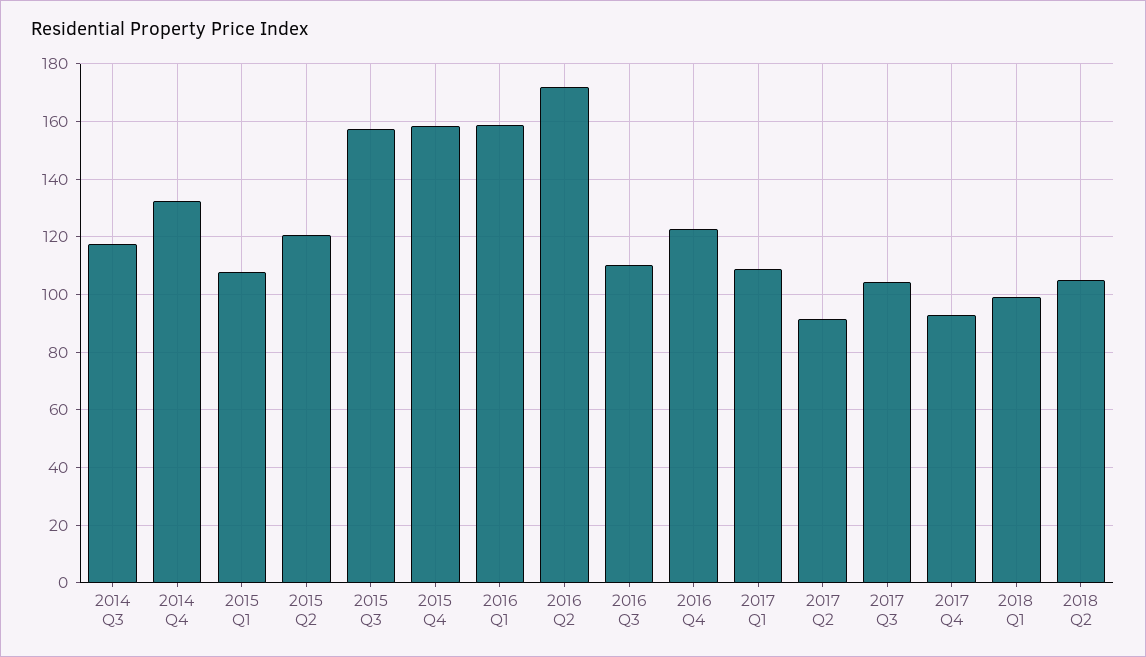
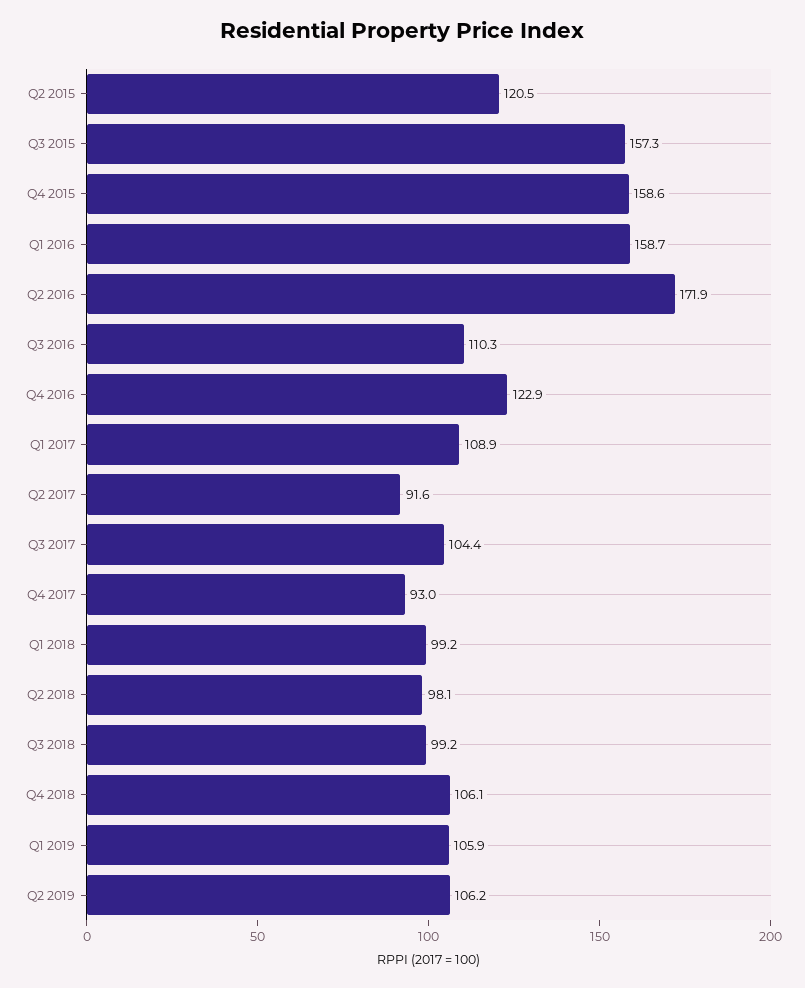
2014 Q3: 117.5 -> none
2014 Q4: 132.5 -> none
2015 Q1: 107.5 -> none
2018 Q2: 105 -> 98.1
Q3 2018: none -> 99.2
Q4 2018: none -> 106.1
Q1 2019: none -> 105.9
Q2 2019: none -> 106.2

